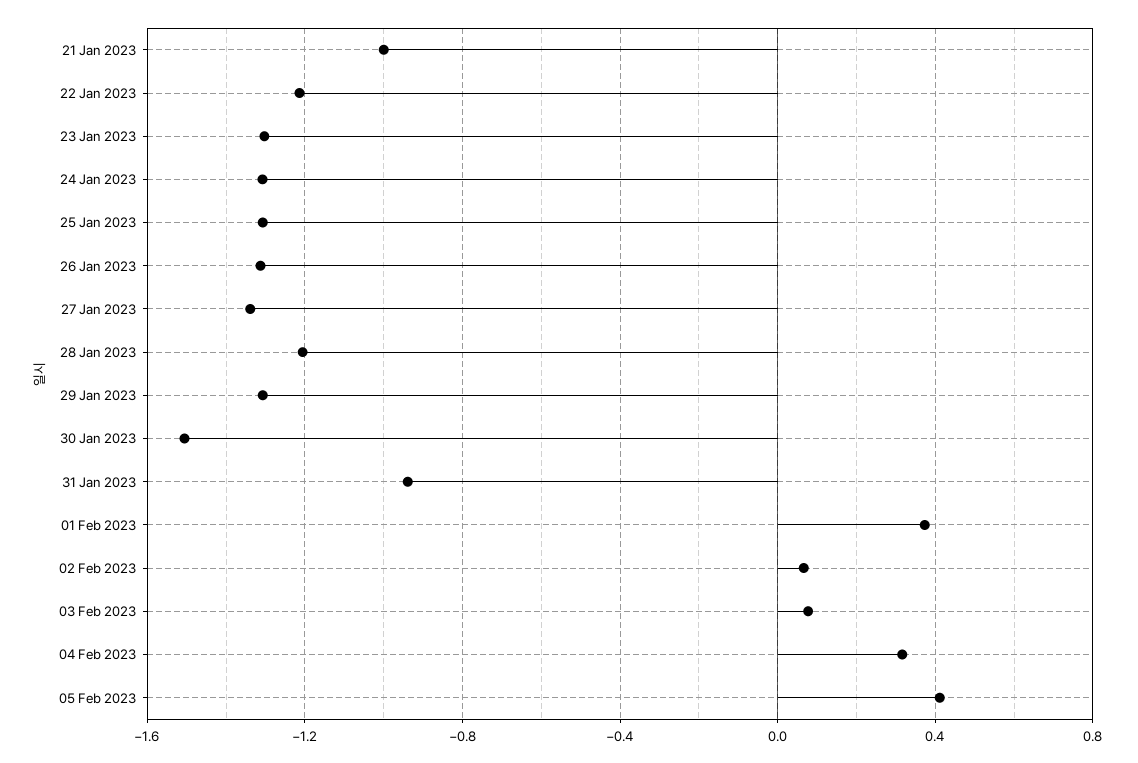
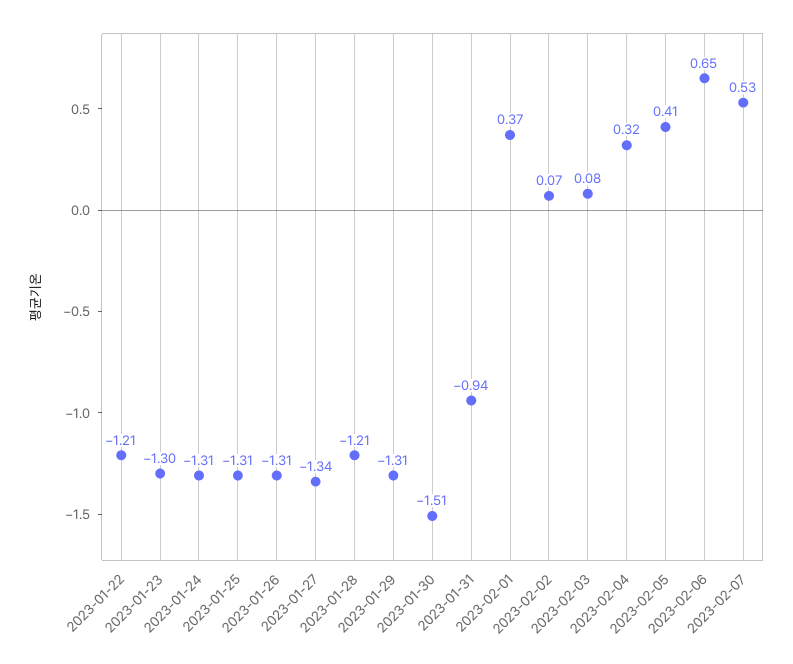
21 Jan 2023: -1 -> none
2023-02-06: none -> 0.65
2023-02-07: none -> 0.53

